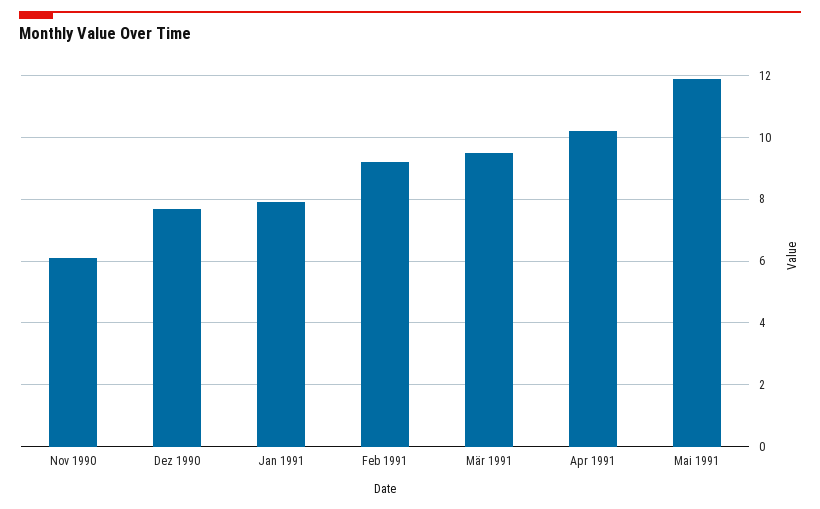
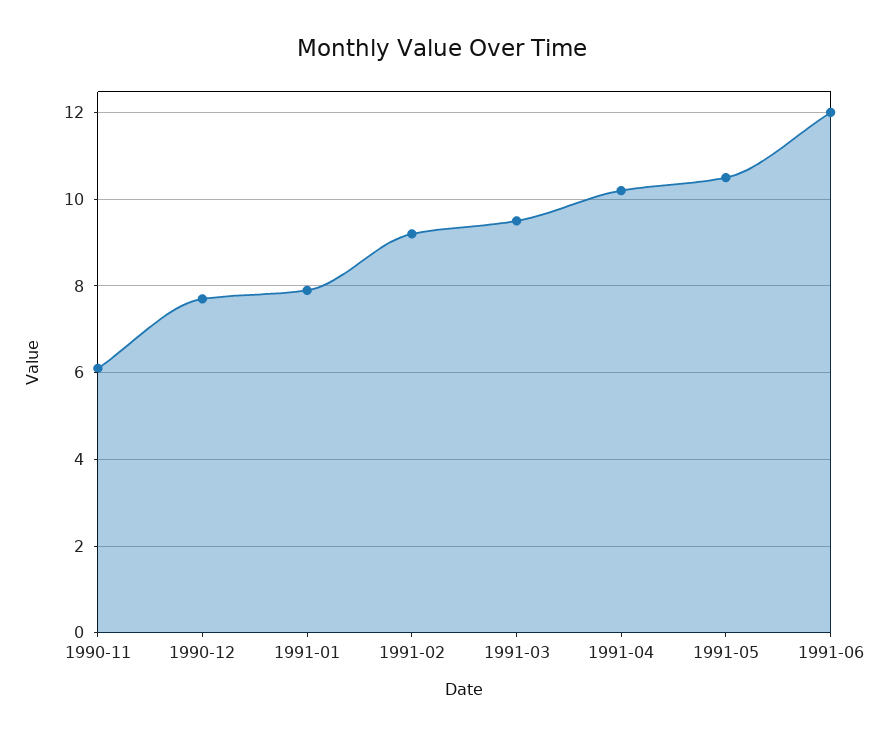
Mai 1991: 12 -> 10.5
1991-06: none -> 12

